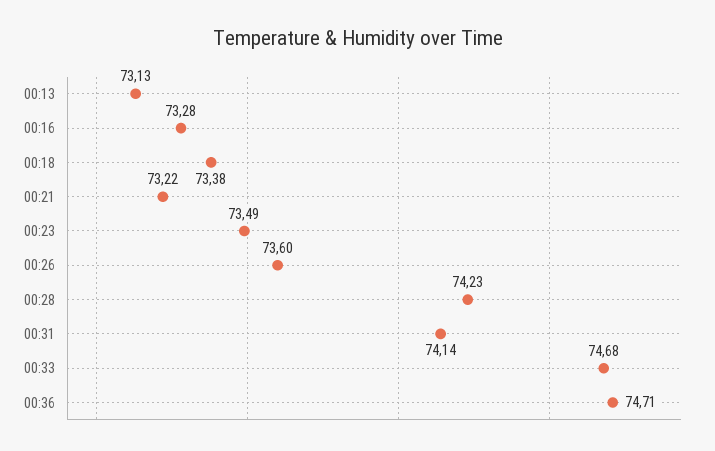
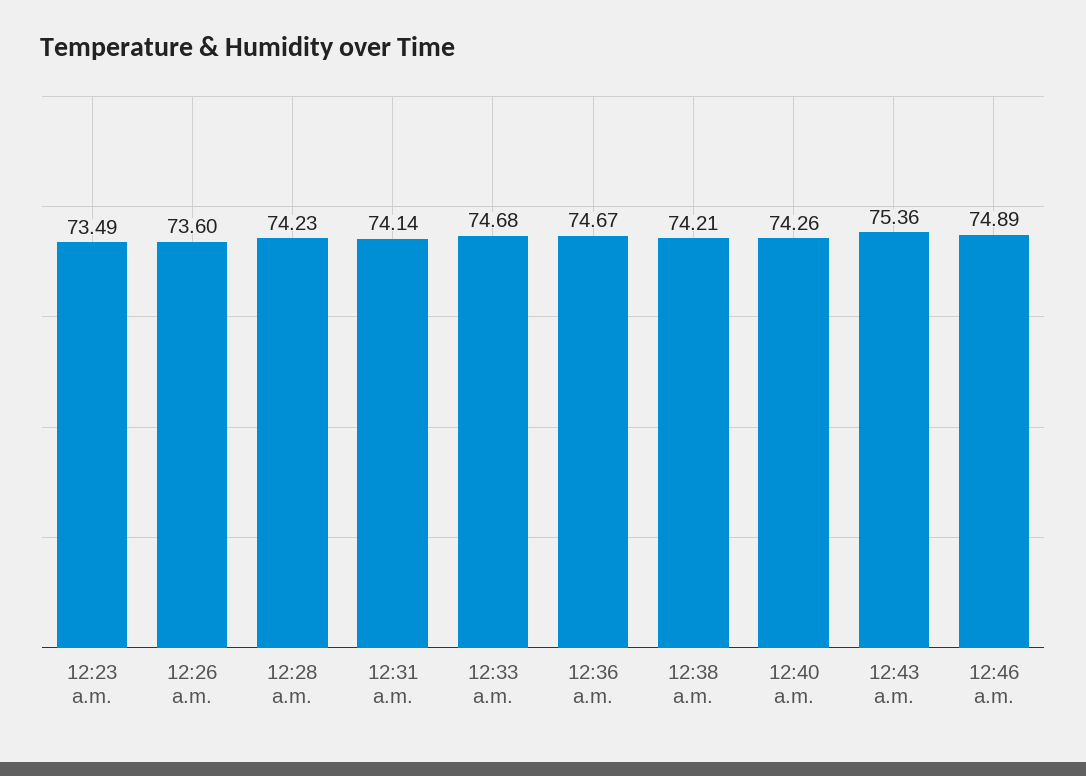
00:13: 73.13 -> none
00:16: 73.28 -> none
00:18: 73.38 -> none
00:21: 73.22 -> none
00:36: 74.71 -> 74.67
12:38 a.m.: none -> 74.21
12:40 a.m.: none -> 74.26
12:43 a.m.: none -> 75.36
12:46 a.m.: none -> 74.89

